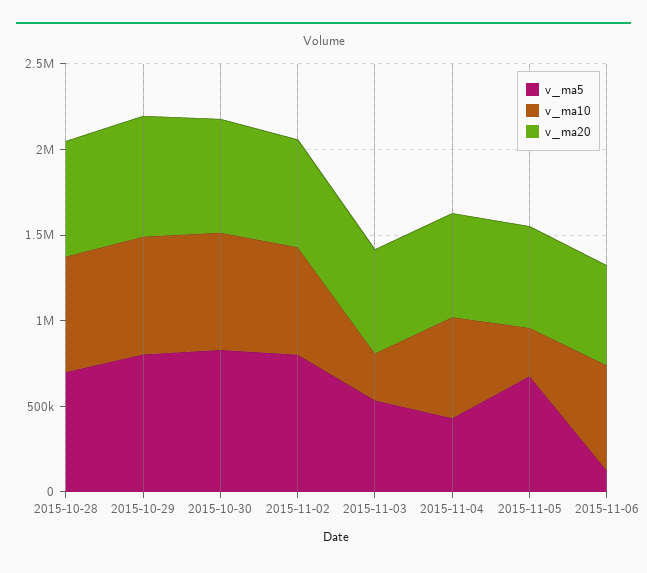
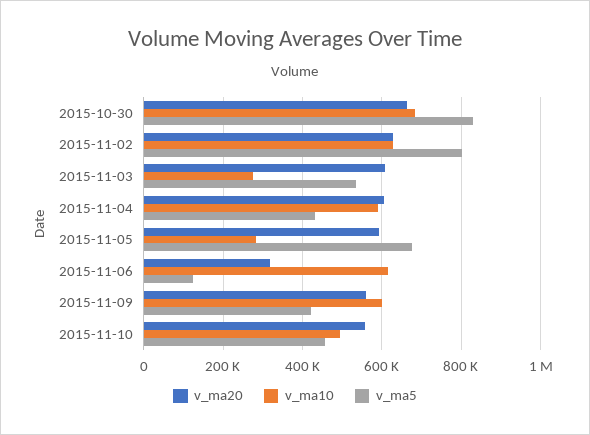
v_ma5, 2015-10-28: 700000 -> none
v_ma10, 2015-10-28: 700000 -> none
v_ma20, 2015-10-28: 700000 -> none
v_ma5, 2015-10-29: 800000 -> none
v_ma10, 2015-10-29: 700000 -> none
v_ma20, 2015-10-29: 700000 -> none
v_ma20, 2015-11-06: 600000 -> 320000
v_ma20, 2015-11-09: none -> 560000
v_ma10, 2015-11-09: none -> 600000
v_ma5, 2015-11-09: none -> 420000
v_ma20, 2015-11-10: none -> 560000
v_ma10, 2015-11-10: none -> 500000
v_ma5, 2015-11-10: none -> 460000

